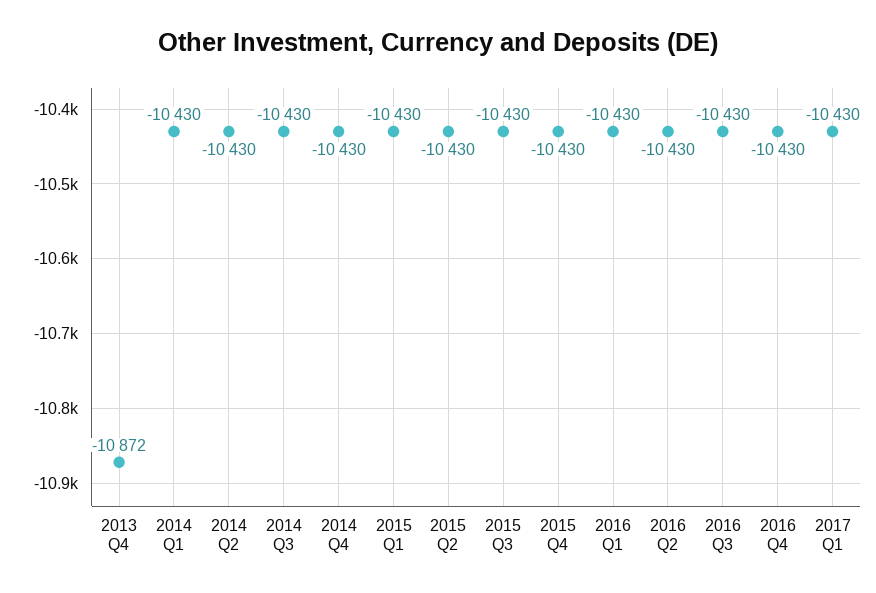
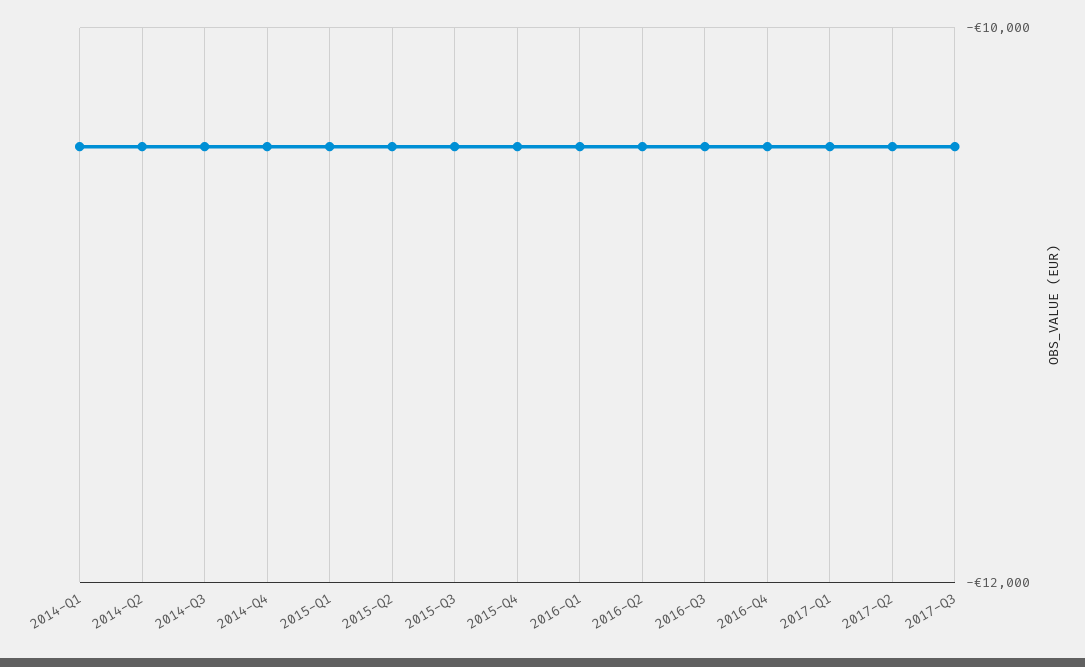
2013 Q4: -10872 -> none
2017-Q2: none -> -10400
2017-Q3: none -> -10400

